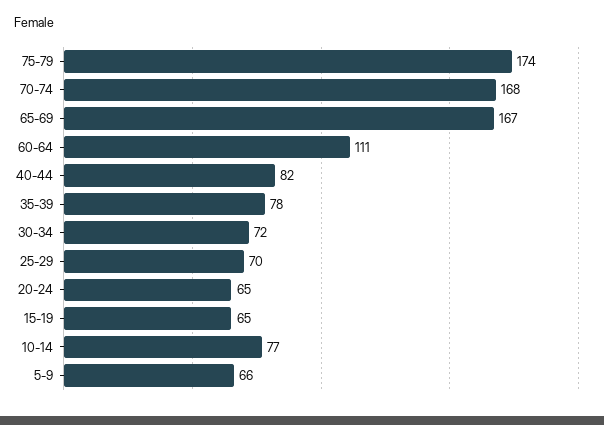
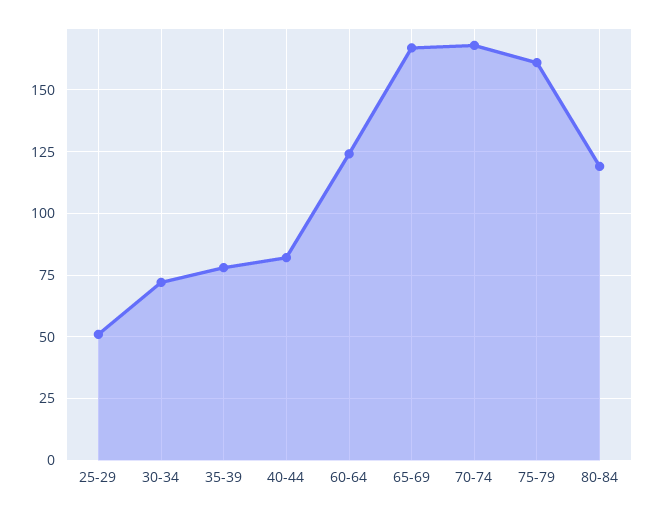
75-79: 174 -> 160
60-64: 111 -> 125
25-29: 70 -> 50
20-24: 65 -> none
15-19: 65 -> none
10-14: 77 -> none
5-9: 66 -> none
80-84: none -> 120

